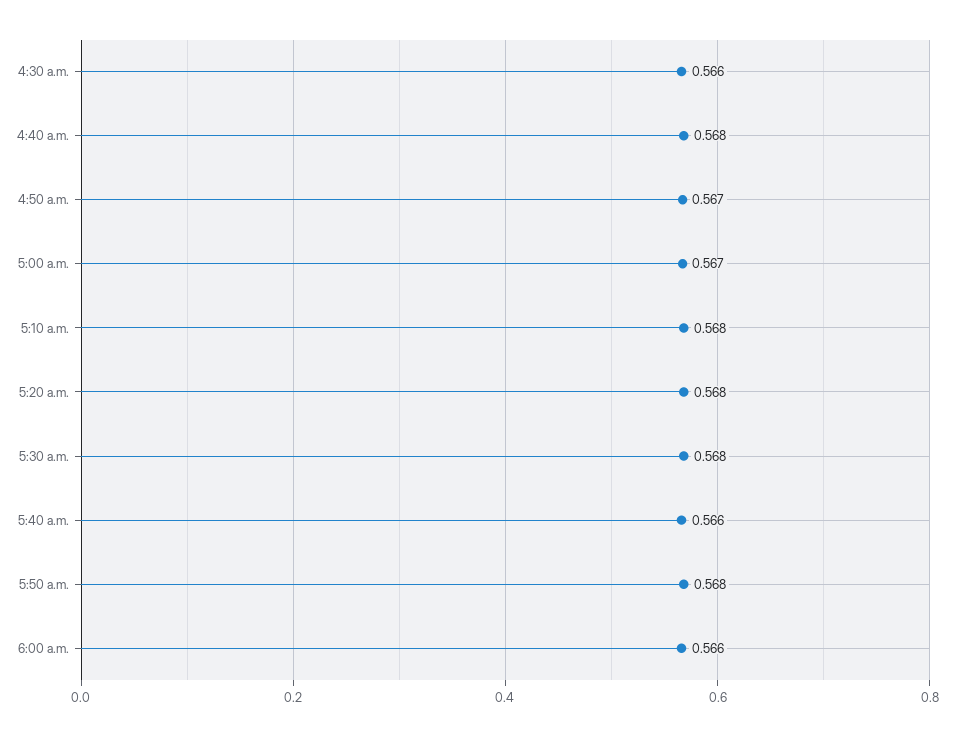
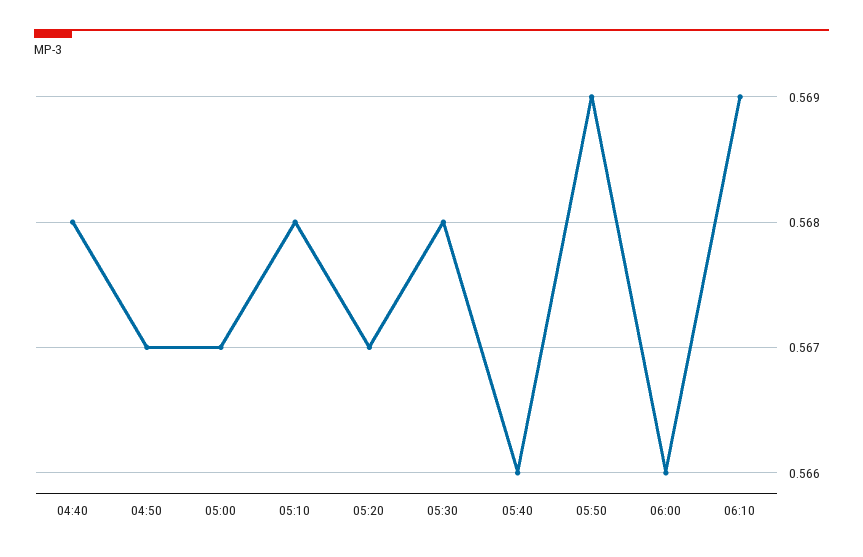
4:30 a.m.: 0.566 -> none
5:20 a.m.: 0.568 -> 0.567
5:50 a.m.: 0.568 -> 0.569
06:10: none -> 0.569

